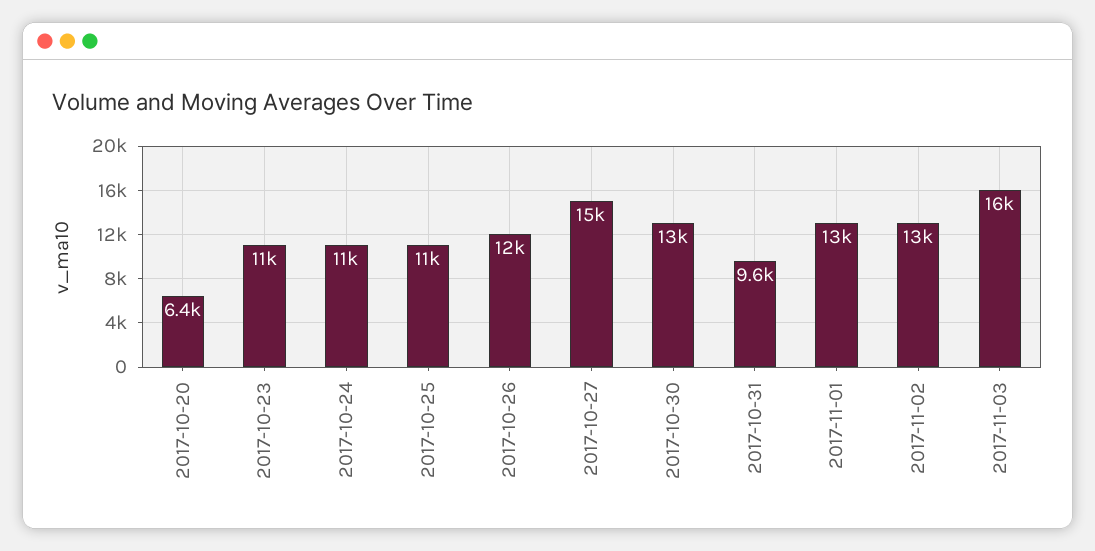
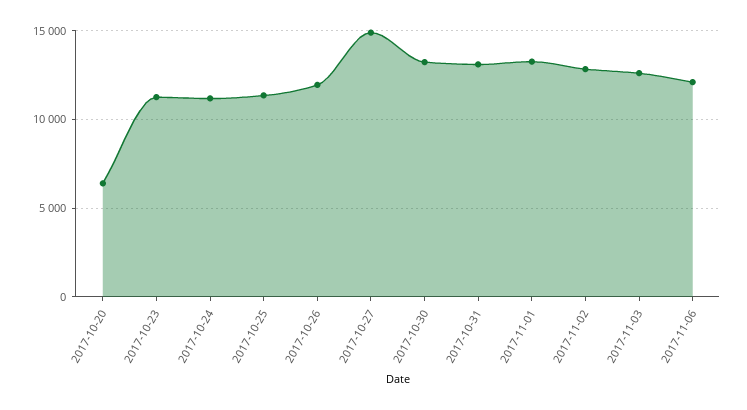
2017-10-31: 9600 -> 13000
2017-11-03: 16000 -> 12500
2017-11-06: none -> 12000

